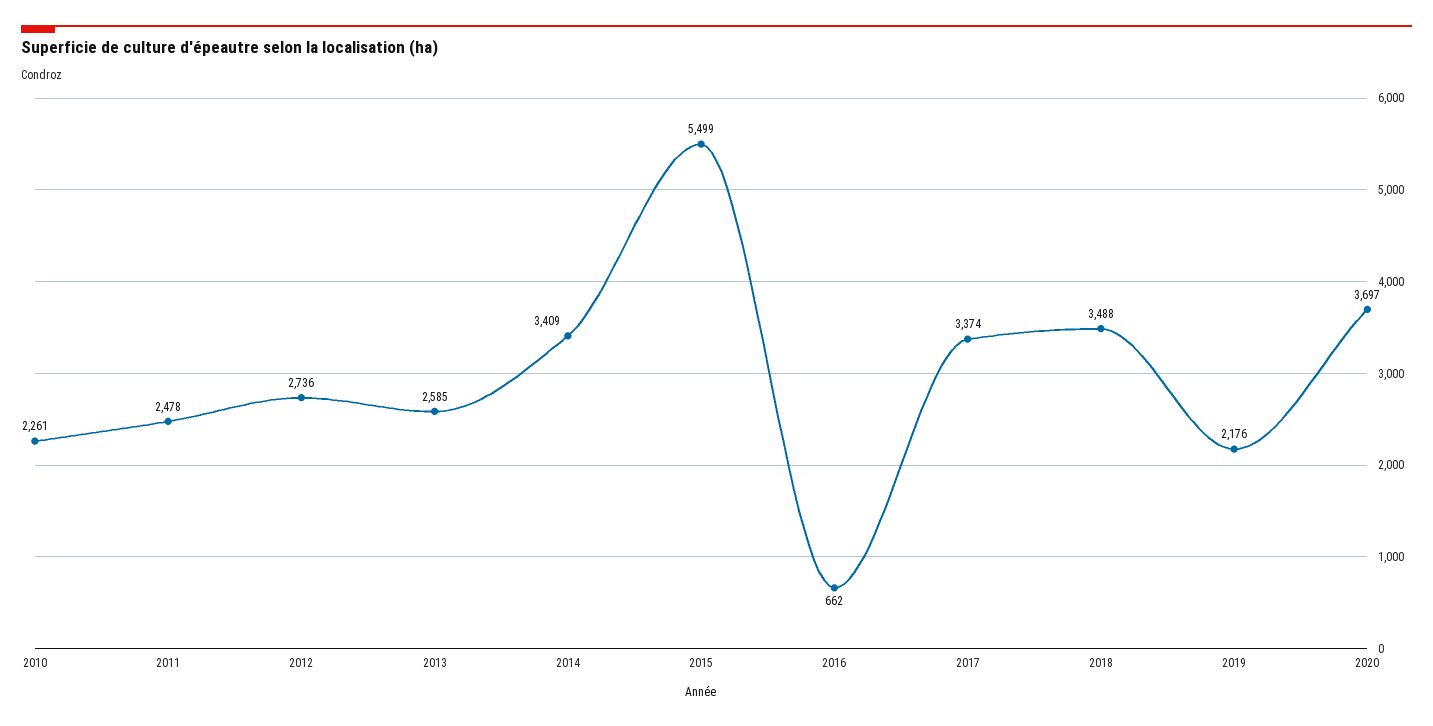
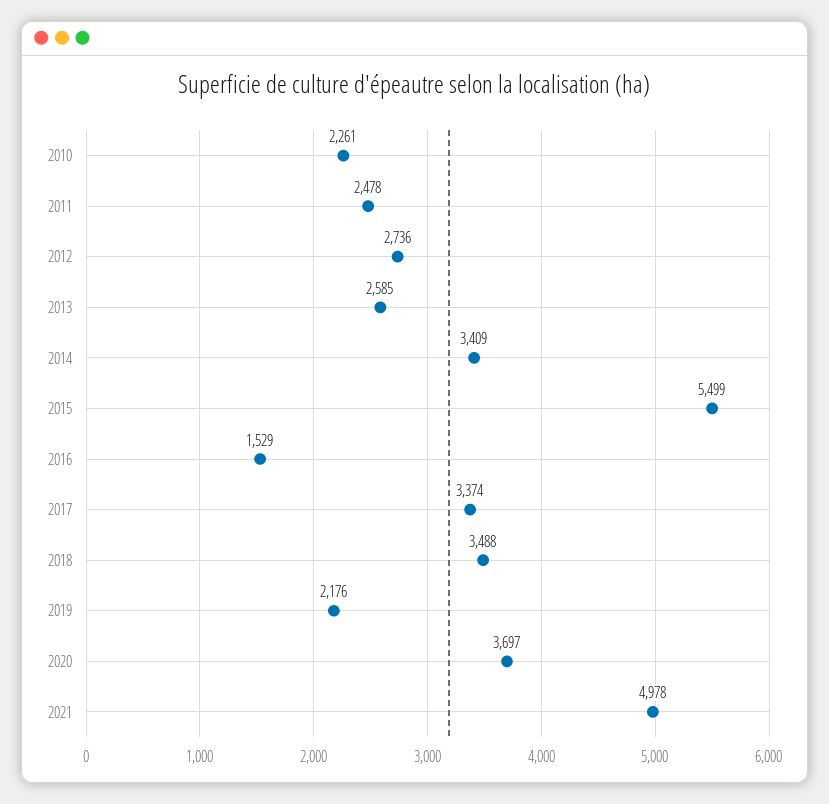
2016: 662 -> 1529
2021: none -> 4978

